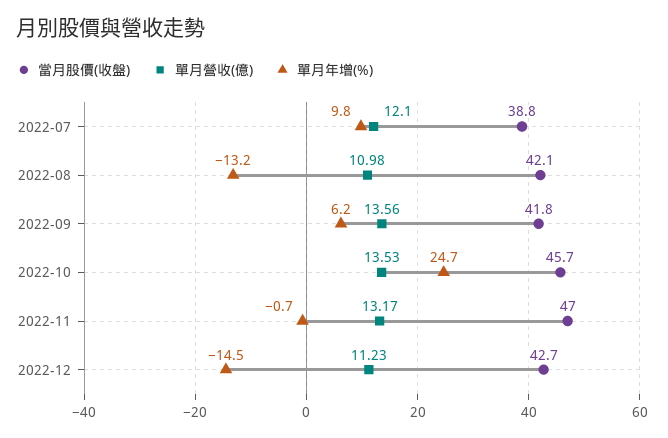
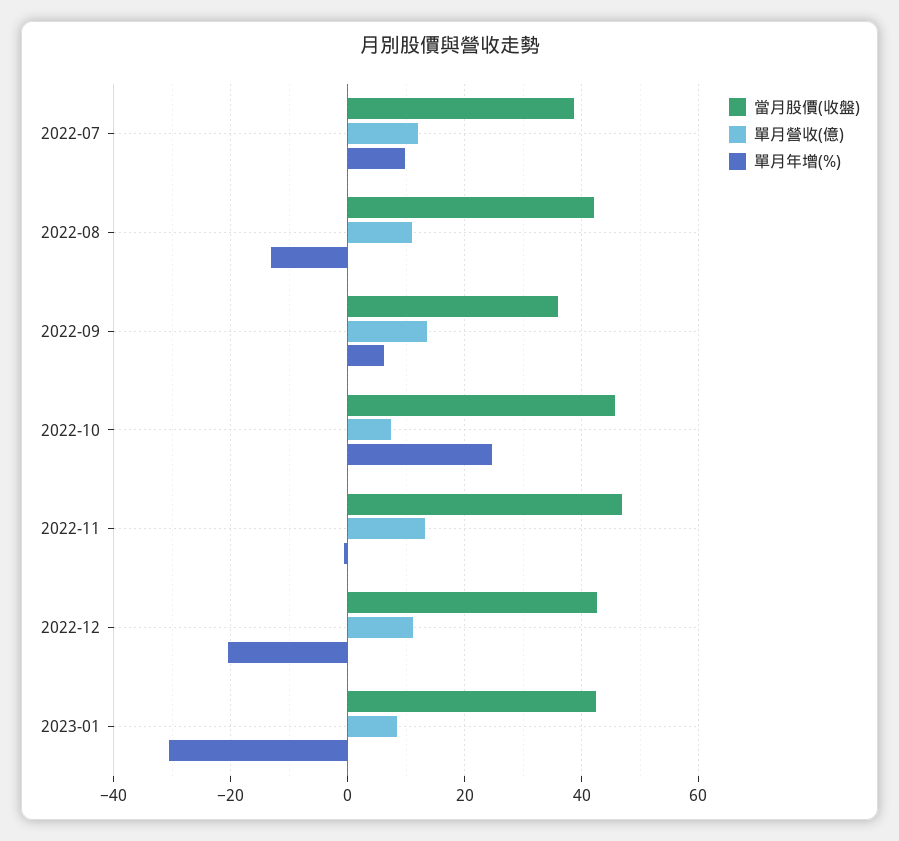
當月股價(收盤), 2022-09: 41.8 -> 36
單月營收(億), 2022-10: 13.53 -> 8
單月年增(%), 2022-12: -14.5 -> -20
當月股價(收盤), 2023-01: none -> 42
單月營收(億), 2023-01: none -> 8
單月年增(%), 2023-01: none -> -30

